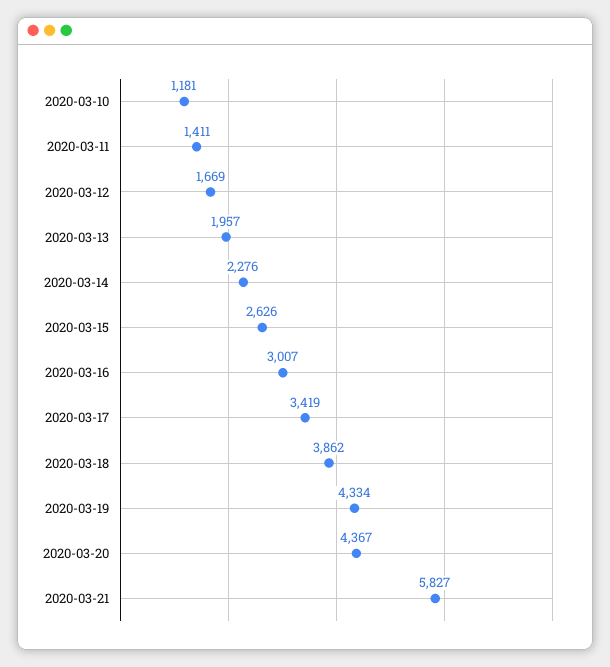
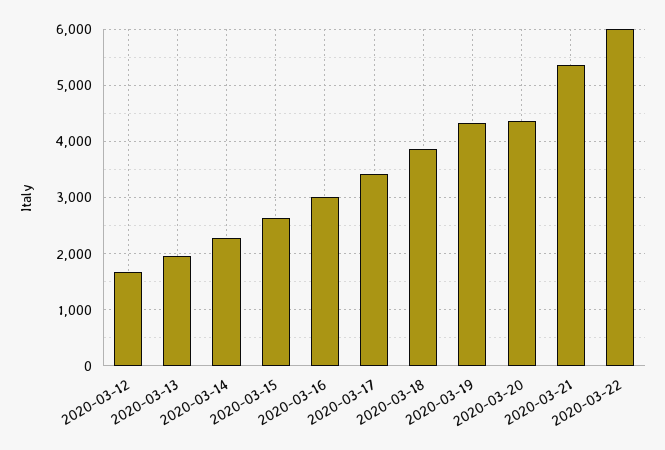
2020-03-10: 1181 -> none
2020-03-11: 1411 -> none
2020-03-21: 5827 -> 5400
2020-03-22: none -> 6000

